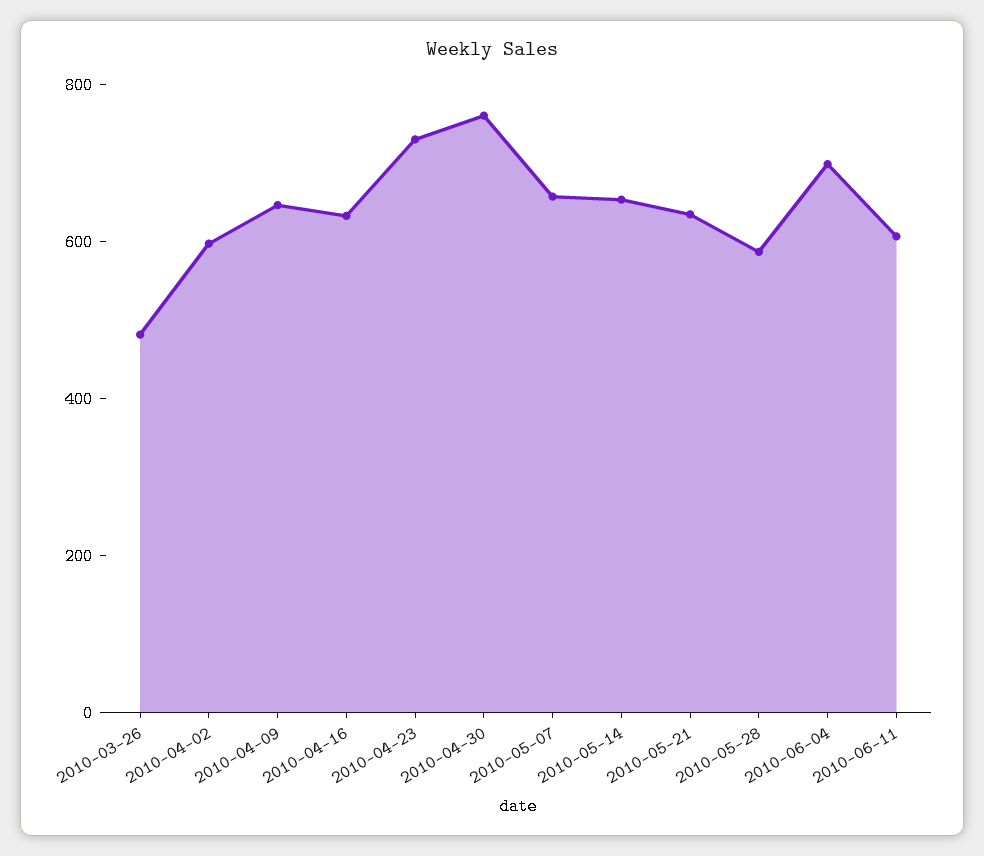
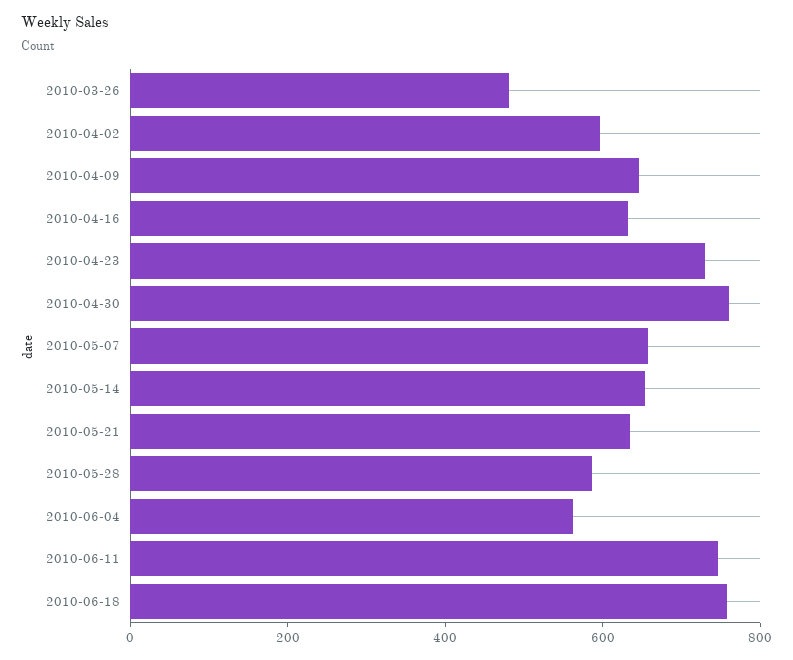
2010-06-04: 700 -> 550
2010-06-11: 600 -> 750
2010-06-18: none -> 750

